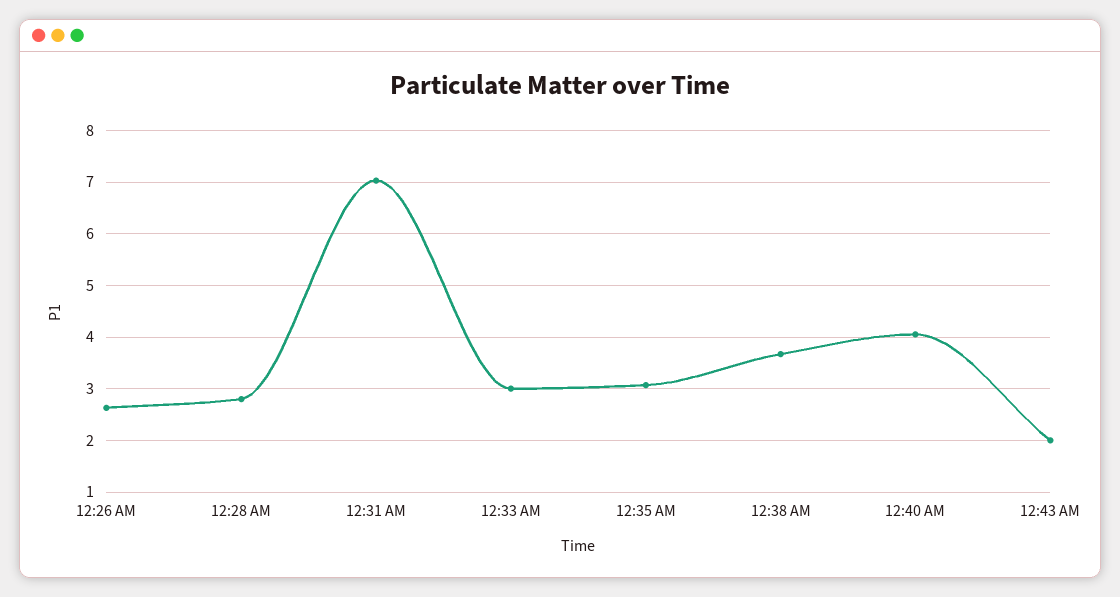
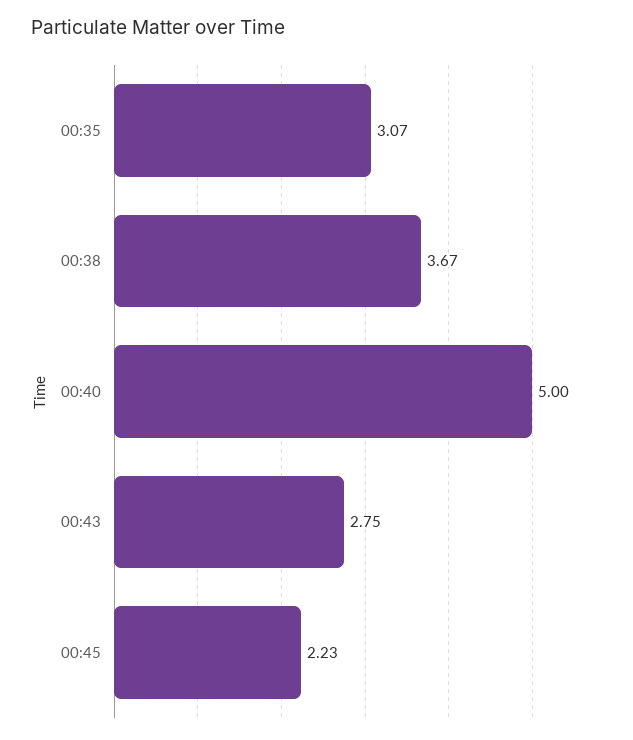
12:26 AM: 2.6 -> none
12:28 AM: 2.8 -> none
12:31 AM: 7 -> none
12:33 AM: 3 -> none
12:40 AM: 4 -> 5
12:43 AM: 2 -> 2.75
00:45: none -> 2.23

